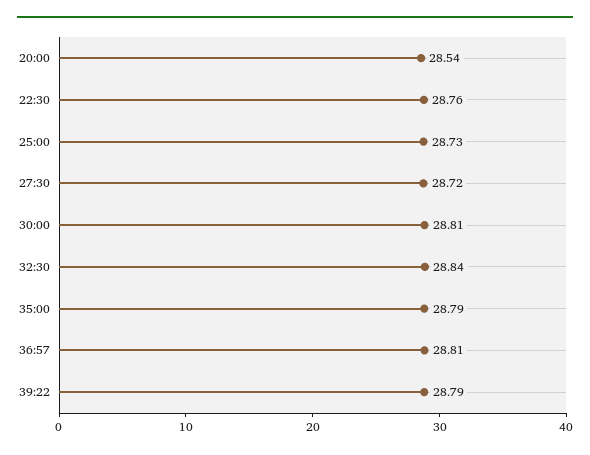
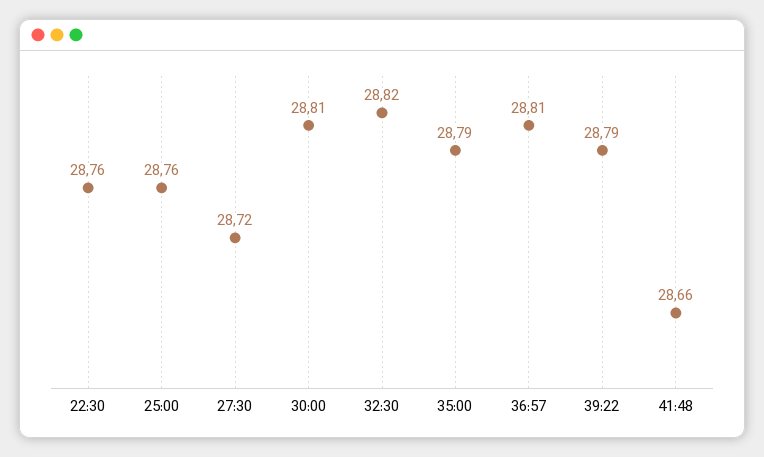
20:00: 28.54 -> none
25:00: 28.73 -> 28.76
32:30: 28.84 -> 28.82
41:48: none -> 28.66

